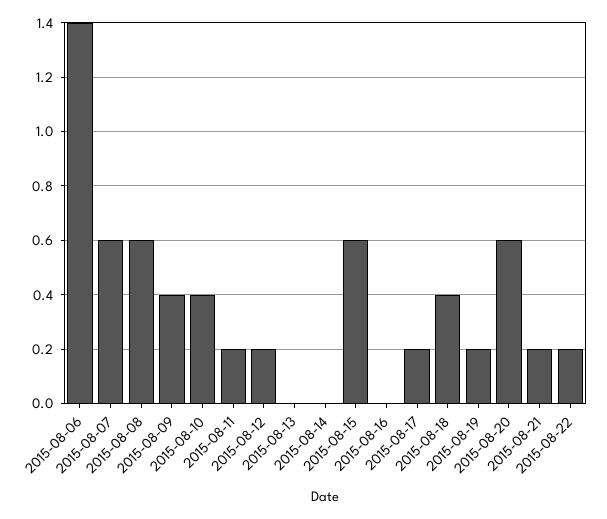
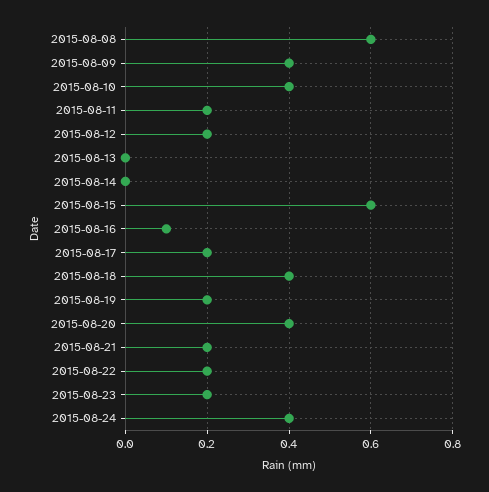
2015-08-06: 1.4 -> none
2015-08-07: 0.6 -> none
2015-08-16: 0 -> 0.1
2015-08-20: 0.6 -> 0.4
2015-08-23: none -> 0.2
2015-08-24: none -> 0.4

